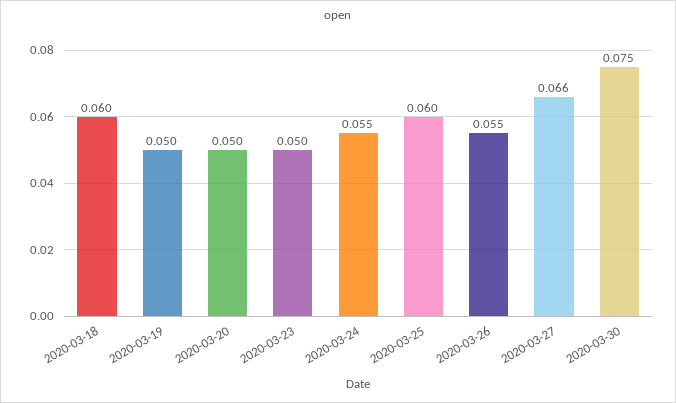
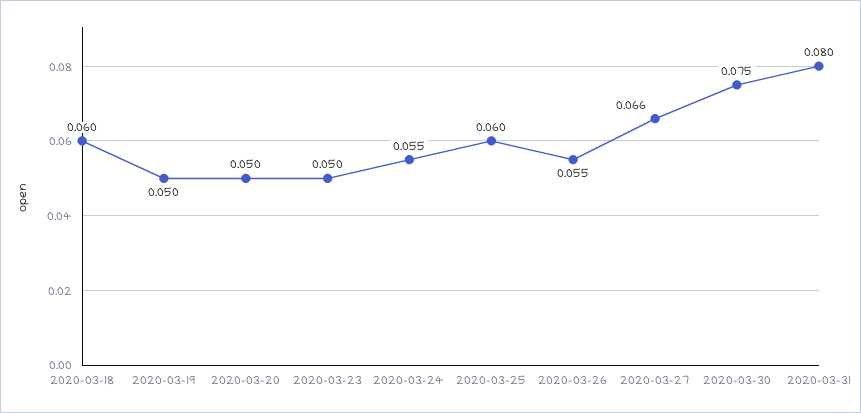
2020-03-31: none -> 0.08

